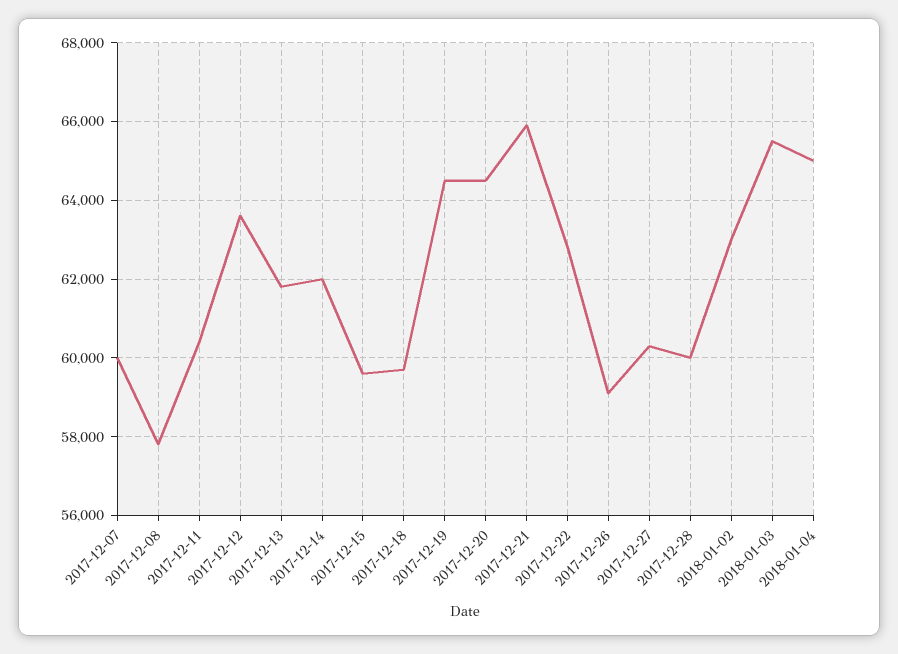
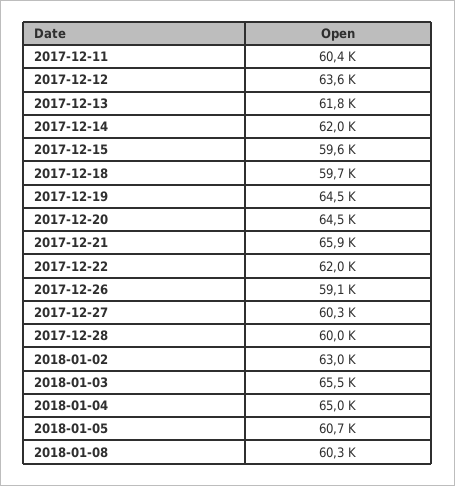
2017-12-07: 60000 -> none
2017-12-08: 57800 -> none
2017-12-22: 62800 -> 62000
2018-01-05: none -> 60700
2018-01-08: none -> 60300

